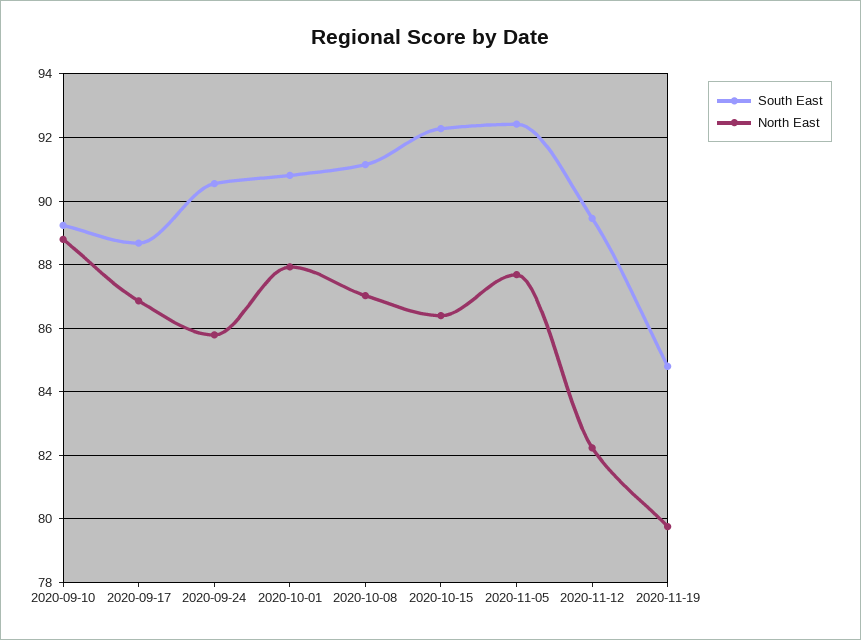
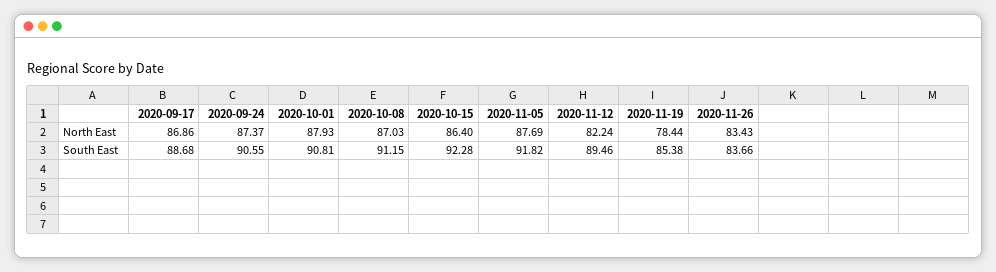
South East, 2020-09-10: 89.2 -> none
North East, 2020-09-10: 88.8 -> none
North East, 2020-09-24: 85.8 -> 87.37
South East, 2020-11-05: 92.4 -> 91.82
South East, 2020-11-19: 84.8 -> 85.38
North East, 2020-11-19: 79.8 -> 78.44
North East, 2020-11-26: none -> 83.43
South East, 2020-11-26: none -> 83.66

